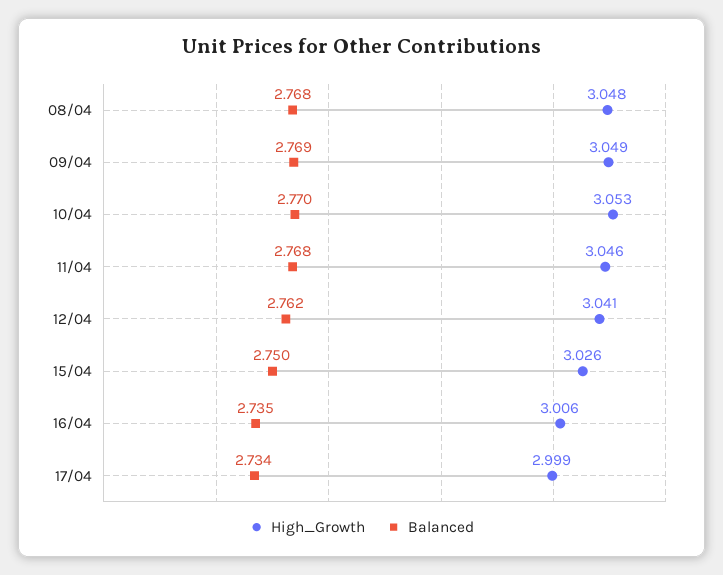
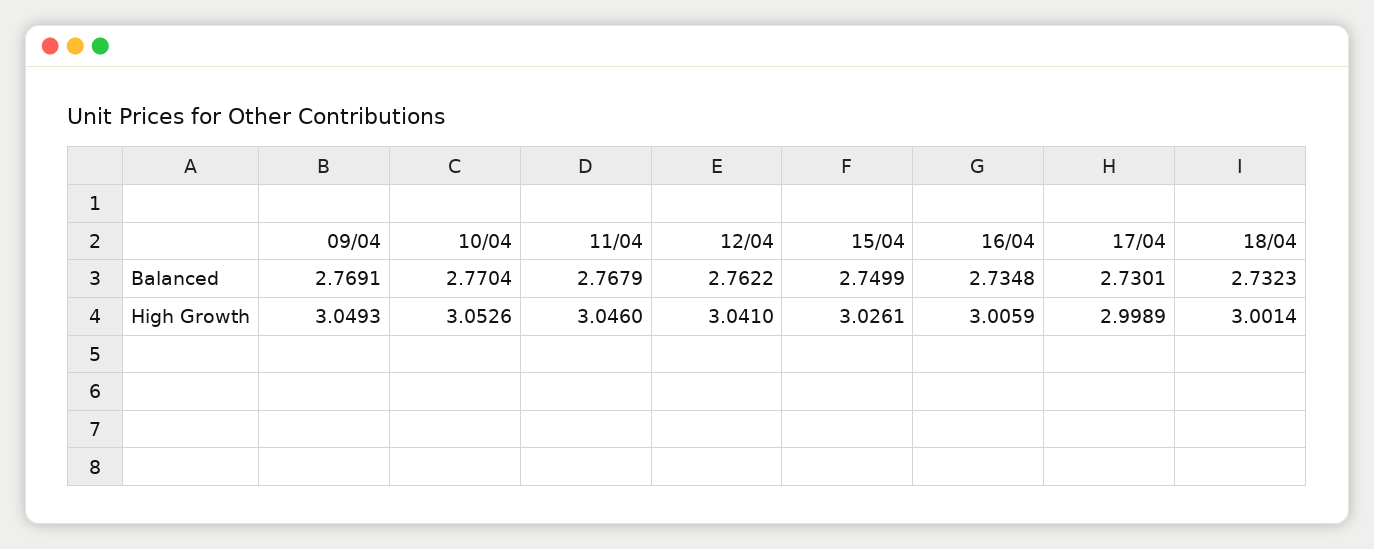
High_Growth, 08/04: 3.048 -> none
Balanced, 08/04: 2.768 -> none
Balanced, 17/04: 2.734 -> 2.7301
Balanced, 18/04: none -> 2.7323
High_Growth, 18/04: none -> 3.0014

